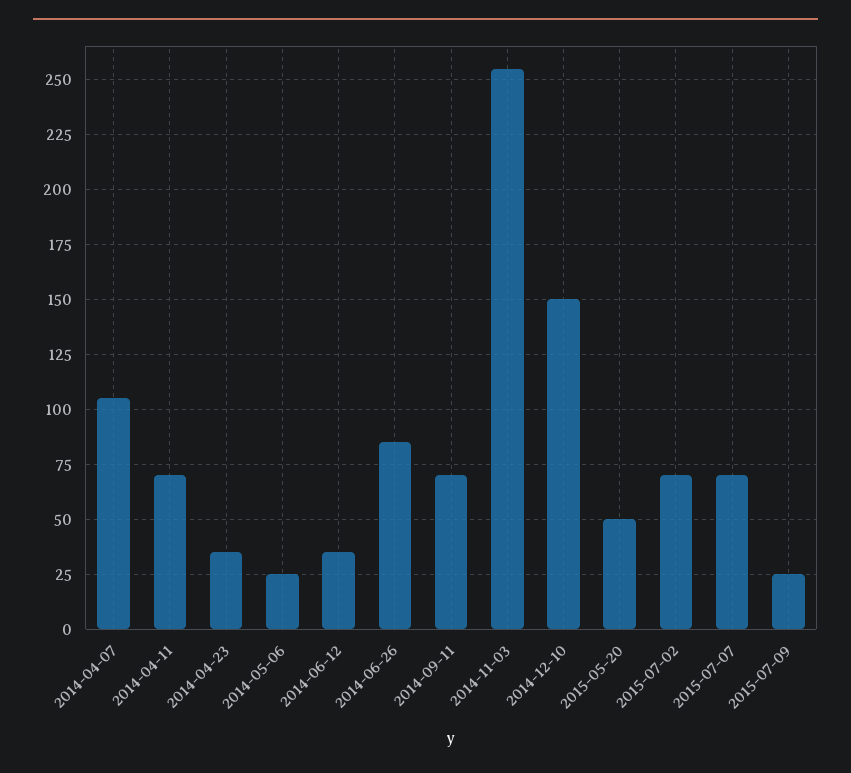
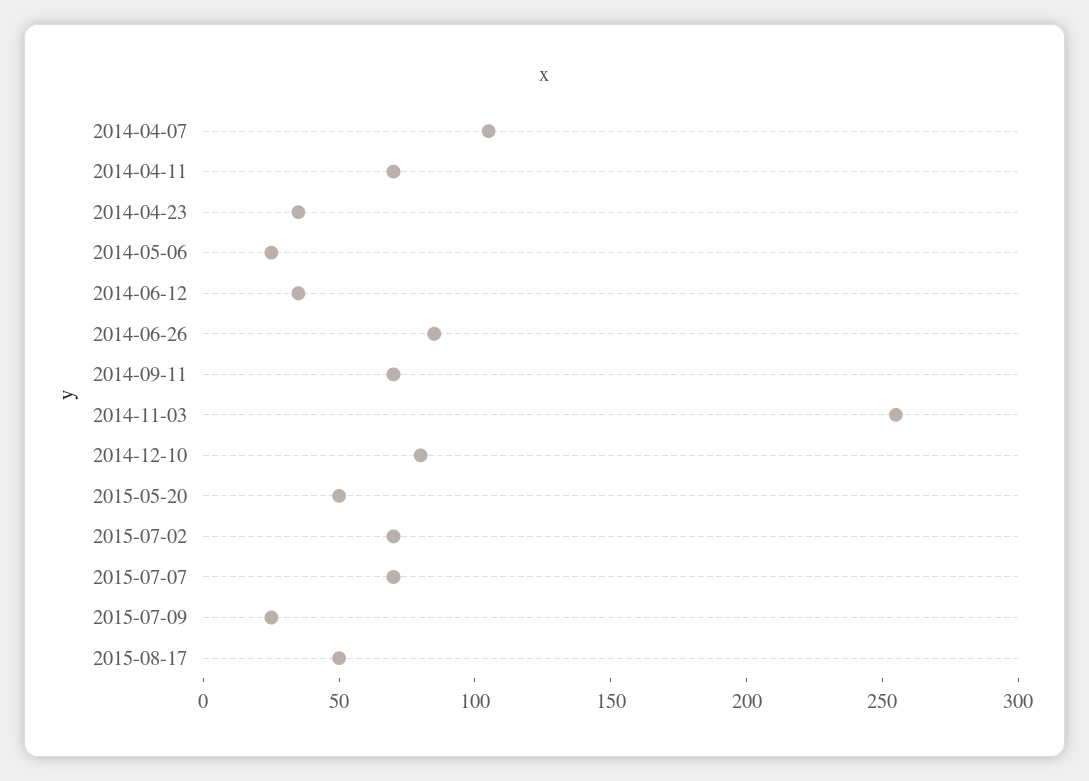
2014-12-10: 150 -> 80
2015-08-17: none -> 50

